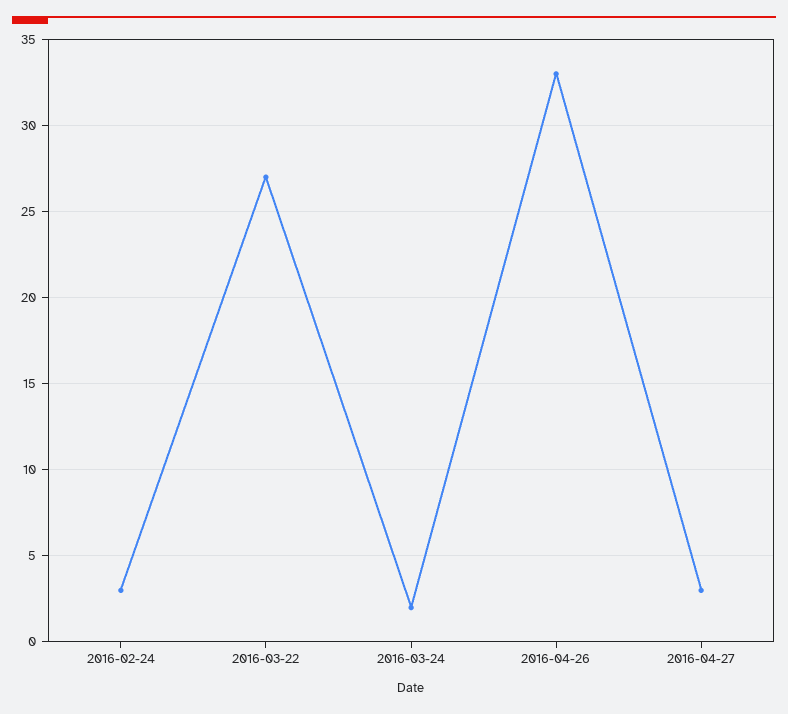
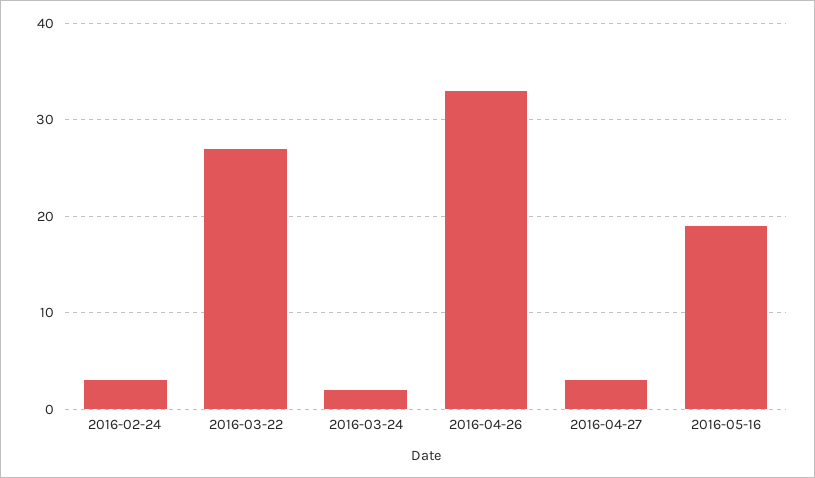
2016-05-16: none -> 19

